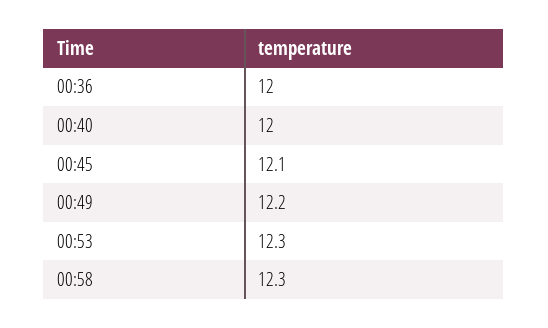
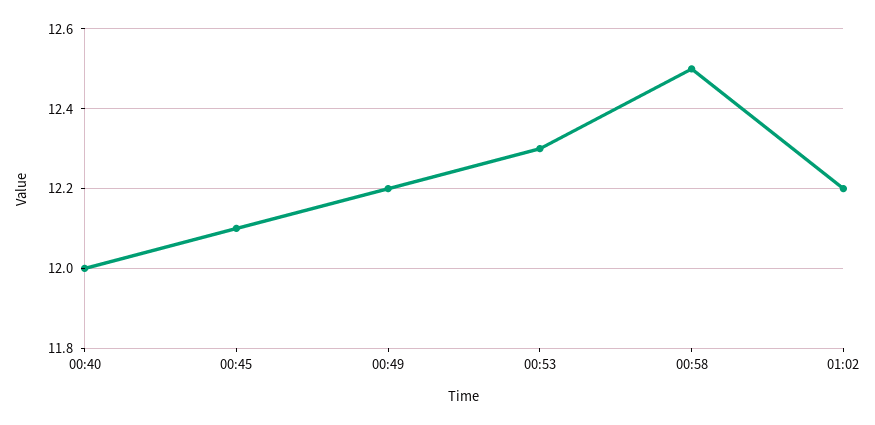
00:36: 12 -> none
00:58: 12.3 -> 12.5
01:02: none -> 12.2

